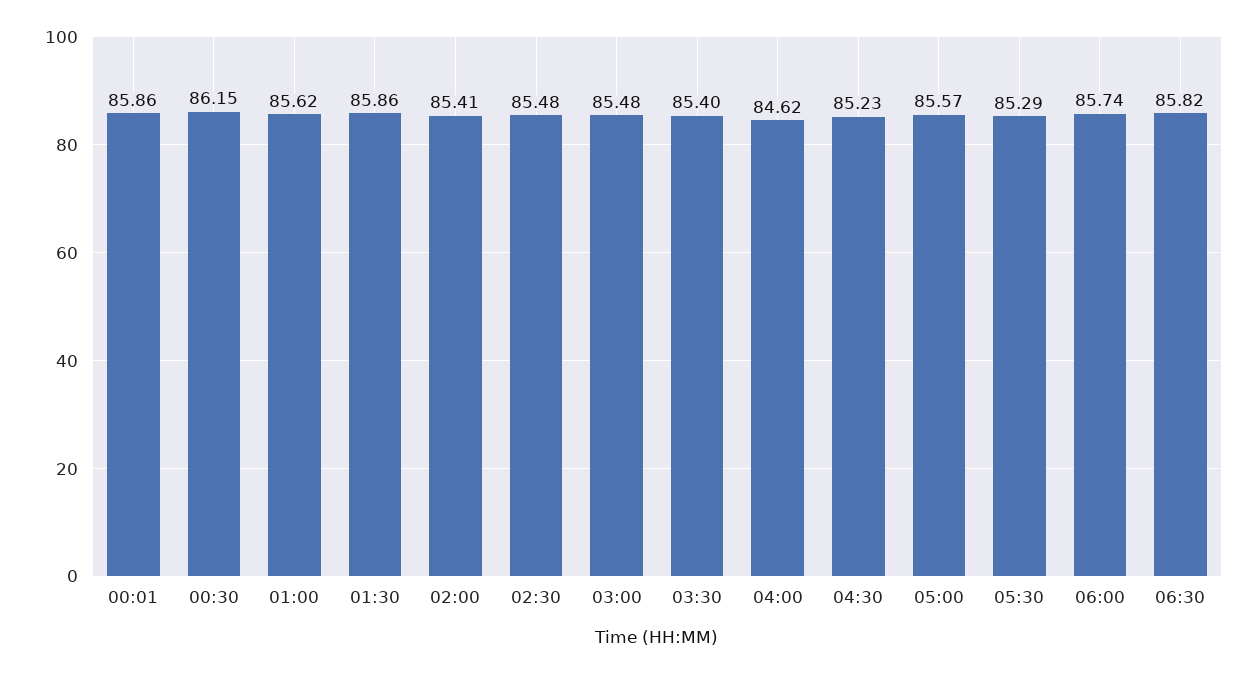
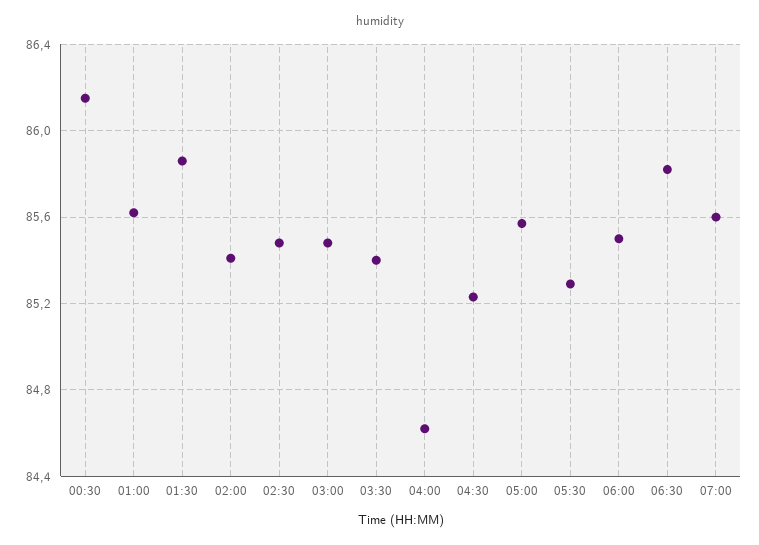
00:01: 85.86 -> none
06:00: 85.74 -> 85.5
07:00: none -> 85.6

